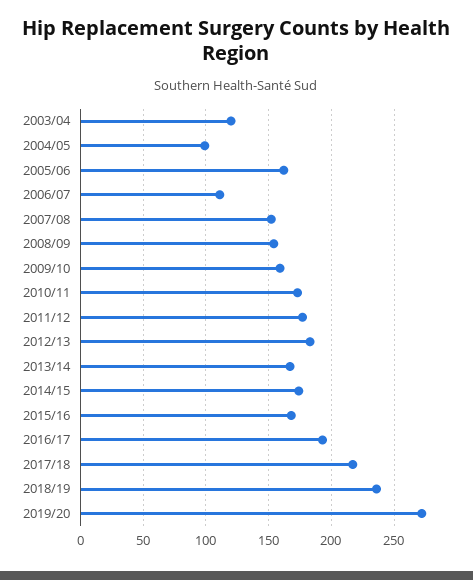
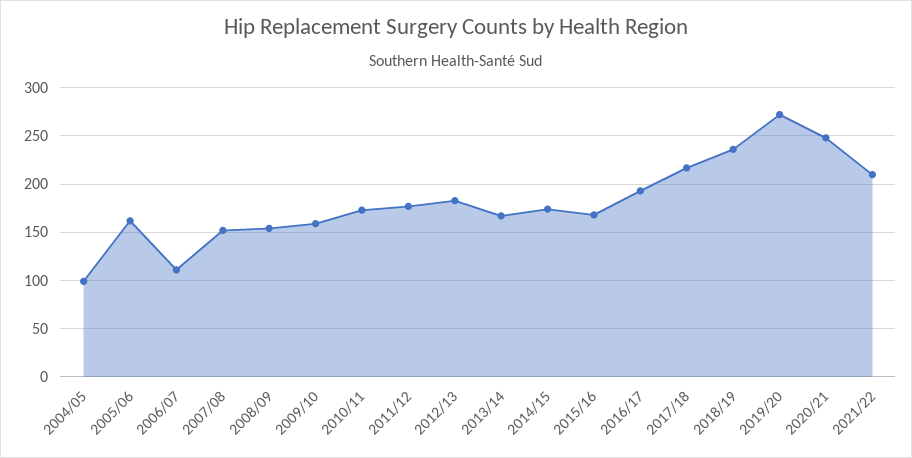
2003/04: 120 -> none
2020/21: none -> 250
2021/22: none -> 210

